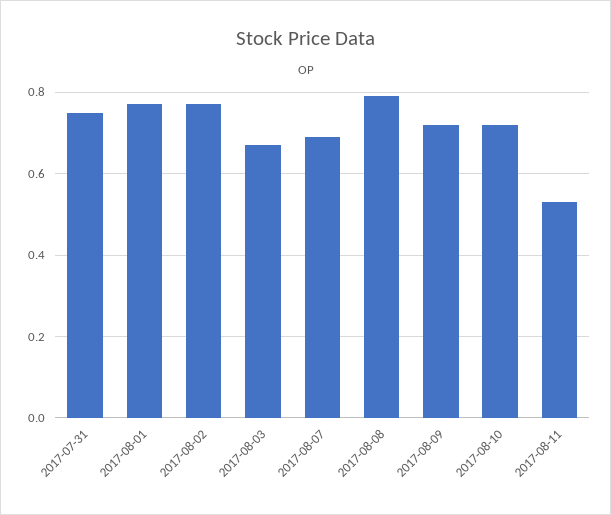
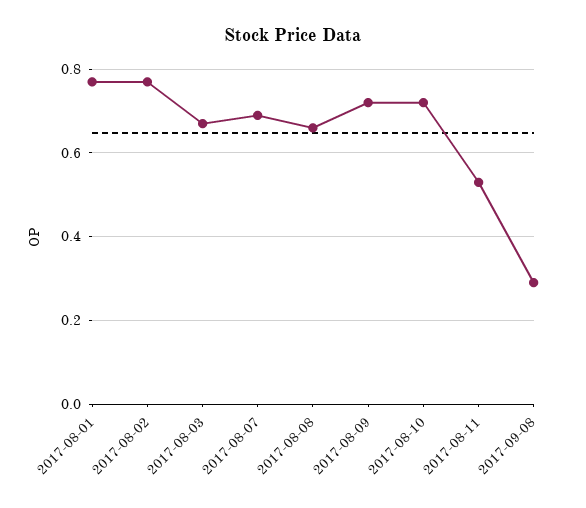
2017-07-31: 0.75 -> none
2017-08-08: 0.8 -> 0.65
2017-09-08: none -> 0.3

